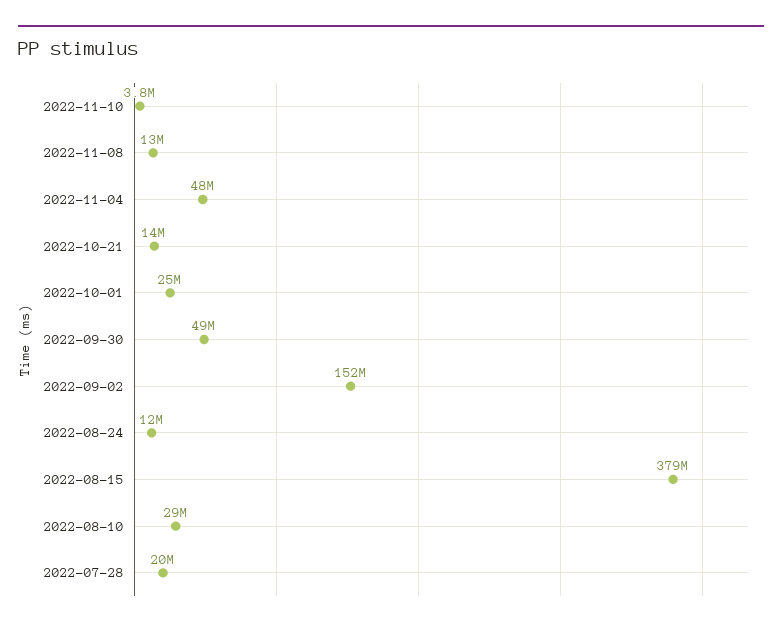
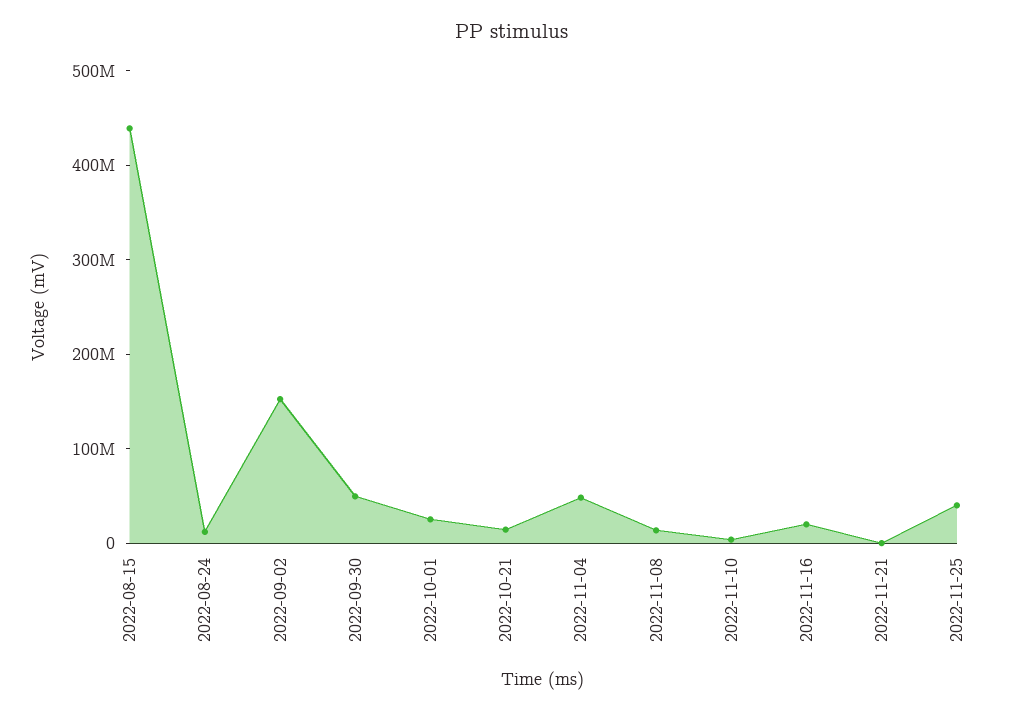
2022-08-15: 379000000 -> 440000000
2022-08-10: 29000000 -> none
2022-07-28: 20000000 -> none
2022-11-16: none -> 20000000
2022-11-21: none -> 0
2022-11-25: none -> 40000000

